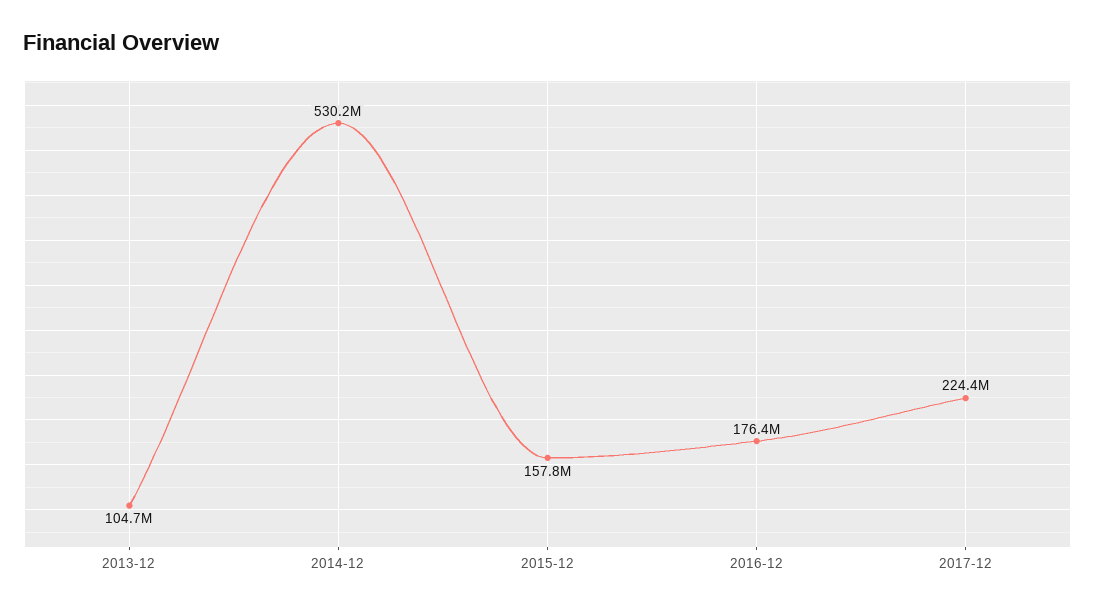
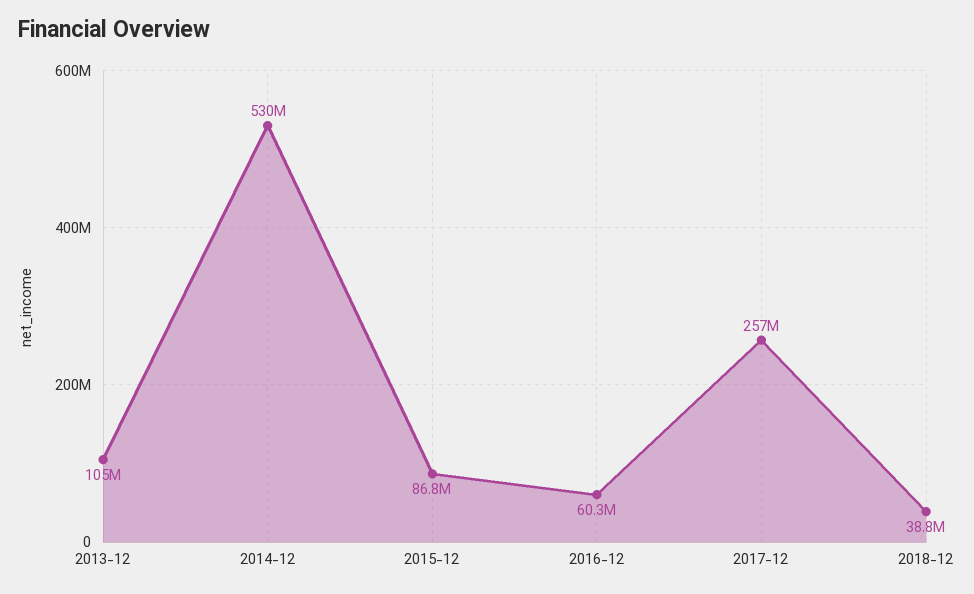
2015-12: 157800000 -> 86800000
2016-12: 176400000 -> 60300000
2017-12: 224400000 -> 257000000
2018-12: none -> 38800000

